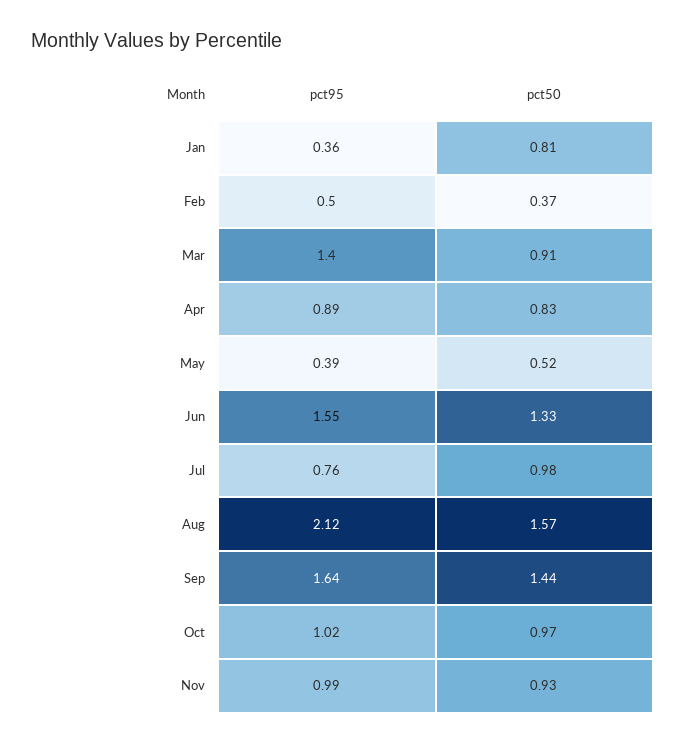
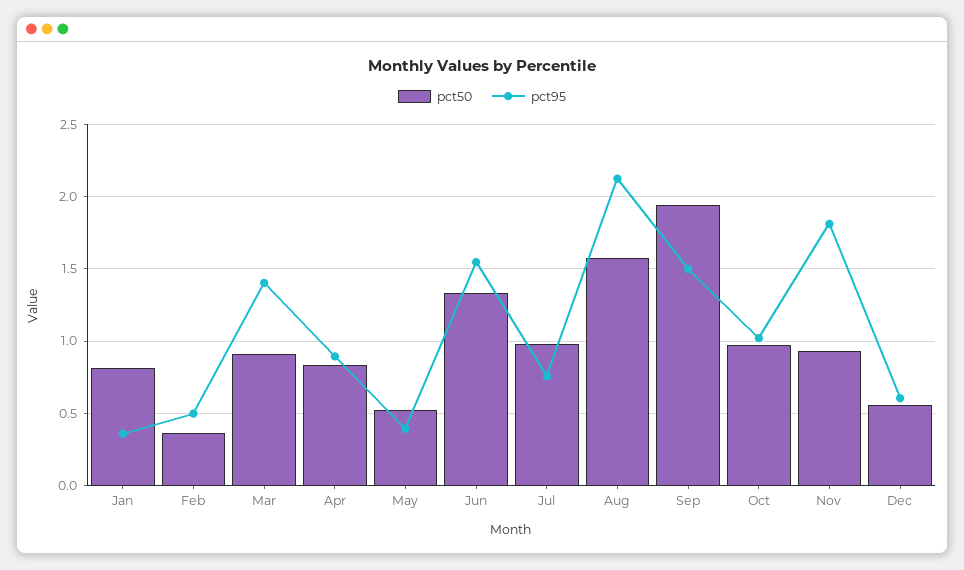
pct95, Sep: 1.64 -> 1.5
pct50, Sep: 1.44 -> 1.95
pct95, Nov: 0.99 -> 1.8
pct50, Dec: none -> 0.55
pct95, Dec: none -> 0.6

